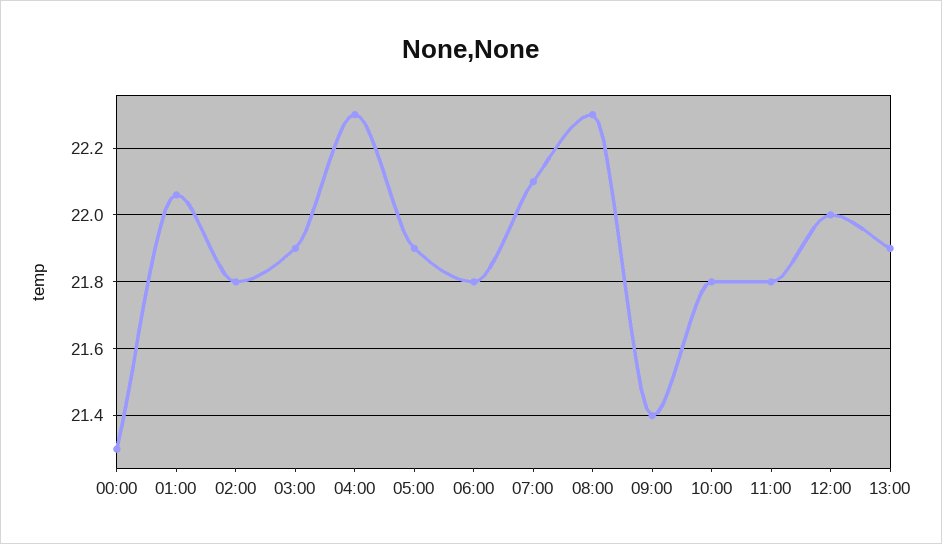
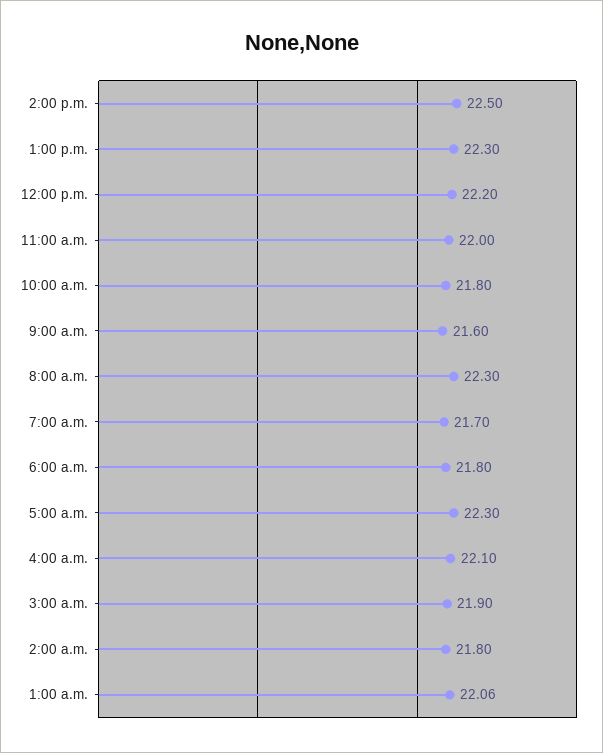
00:00: 21.3 -> none
04:00: 22.3 -> 22.1
05:00: 21.9 -> 22.3
07:00: 22.1 -> 21.7
09:00: 21.4 -> 21.6
11:00: 21.8 -> 22
12:00: 22 -> 22.2
13:00: 21.9 -> 22.3
2:00 p.m.: none -> 22.5

